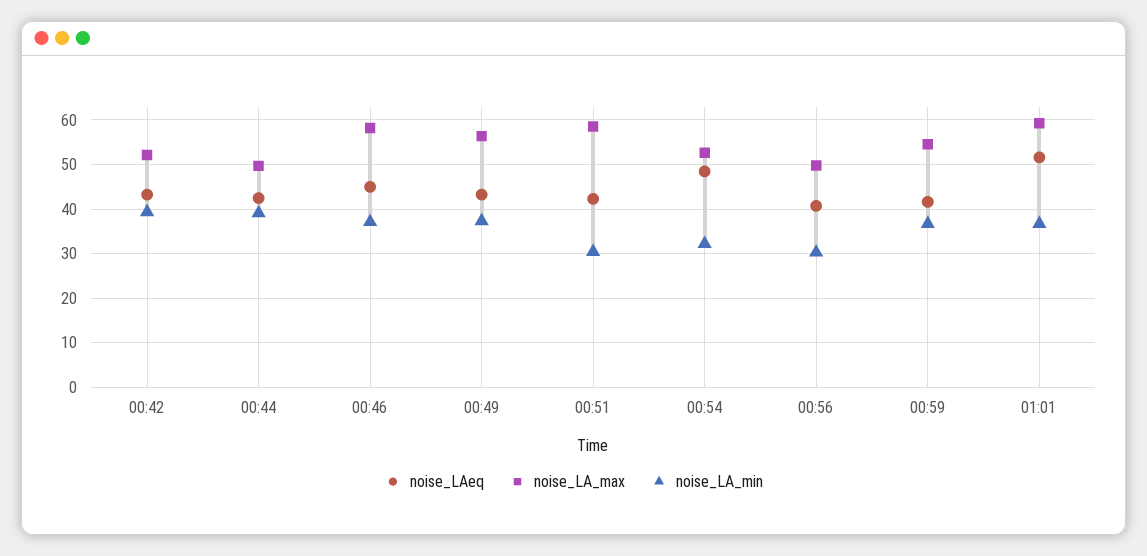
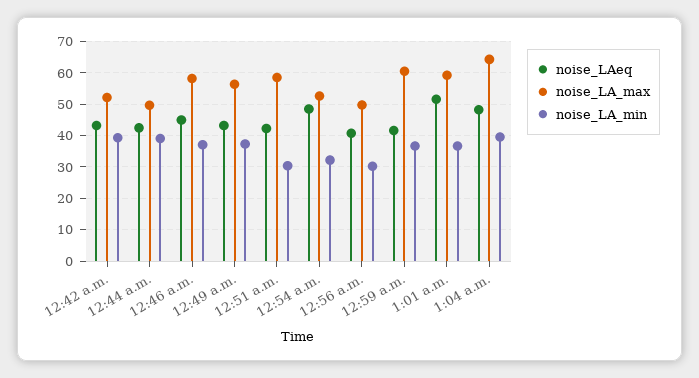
noise_LA_max, 00:59: 54 -> 60
noise_LAeq, 1:04 a.m.: none -> 48
noise_LA_max, 1:04 a.m.: none -> 64
noise_LA_min, 1:04 a.m.: none -> 40

